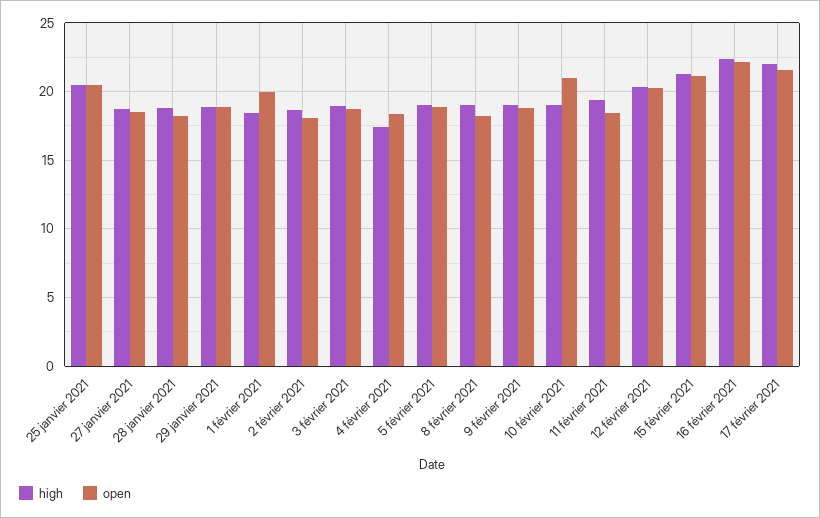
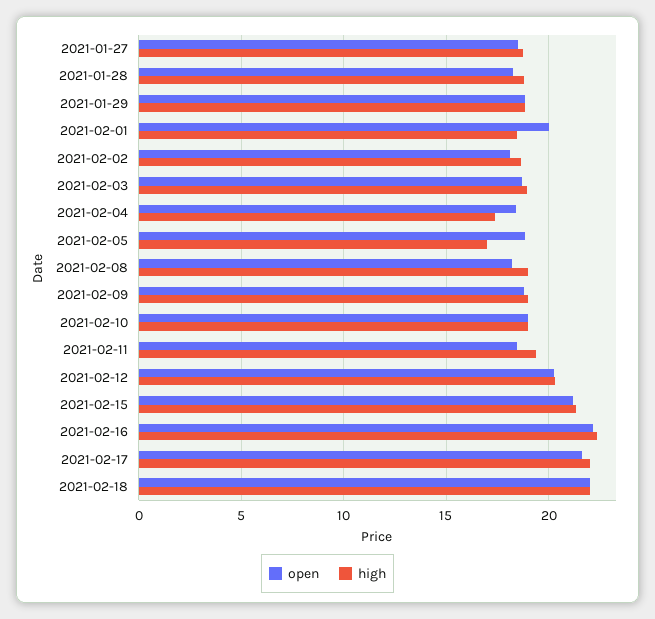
high, 25 janvier 2021: 20.5 -> none
open, 25 janvier 2021: 20.5 -> none
high, 5 février 2021: 19 -> 17
open, 10 février 2021: 21 -> 19
open, 2021-02-18: none -> 22
high, 2021-02-18: none -> 22

